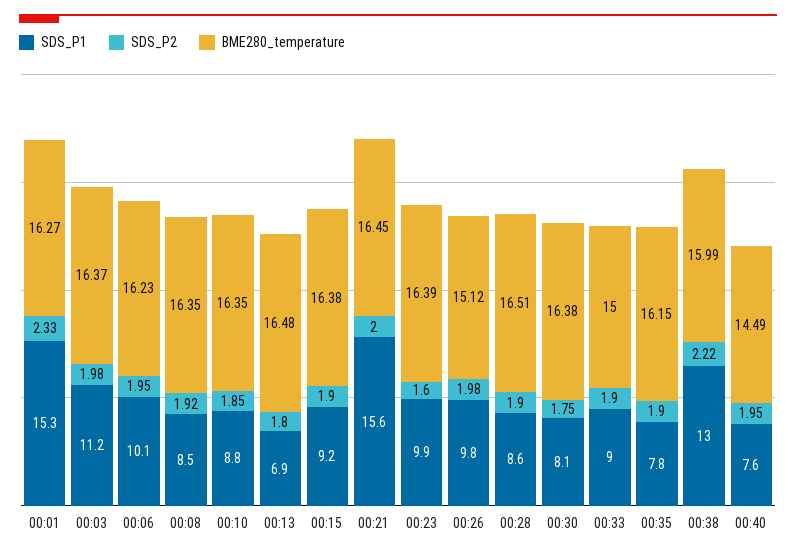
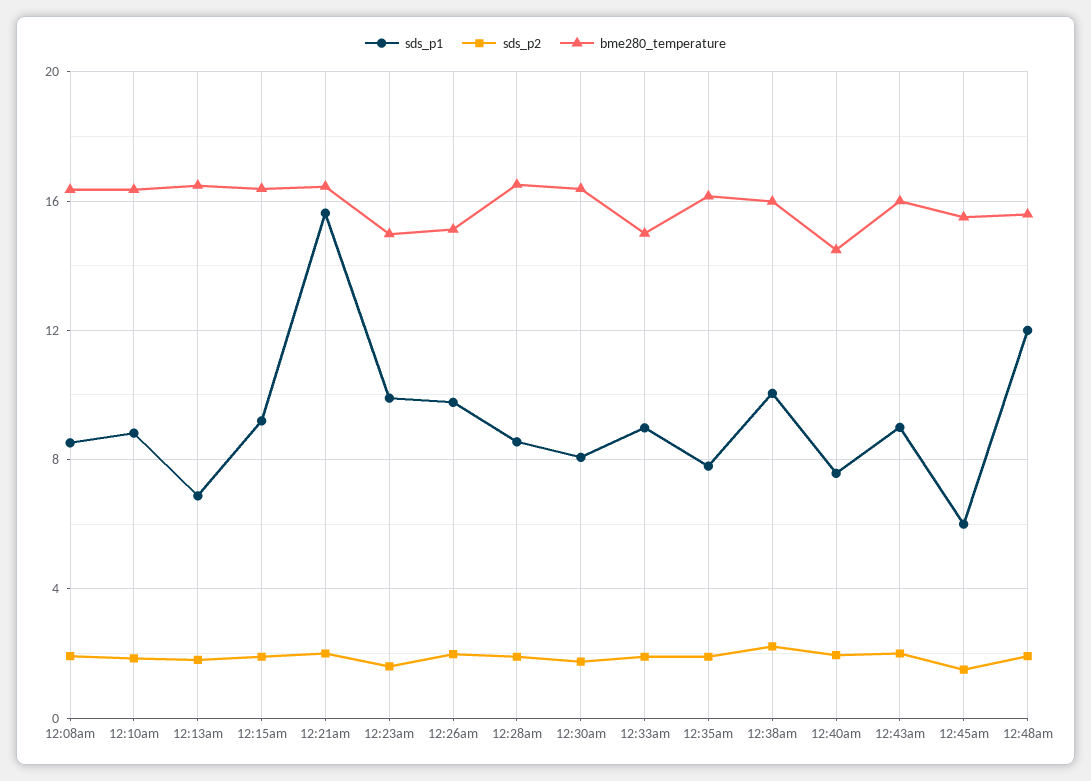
SDS_P1, 00:01: 15.3 -> none
SDS_P2, 00:01: 2.33 -> none
BME280_temperature, 00:01: 16.27 -> none
SDS_P1, 00:03: 11.2 -> none
SDS_P2, 00:03: 1.98 -> none
BME280_temperature, 00:03: 16.37 -> none
SDS_P1, 00:06: 10.1 -> none
SDS_P2, 00:06: 1.95 -> none
BME280_temperature, 00:06: 16.23 -> none
BME280_temperature, 00:23: 16.39 -> 15
SDS_P1, 00:38: 13 -> 10
SDS_P1, 12:43am: none -> 9
SDS_P2, 12:43am: none -> 2
BME280_temperature, 12:43am: none -> 16
SDS_P1, 12:45am: none -> 6
SDS_P2, 12:45am: none -> 1.5
BME280_temperature, 12:45am: none -> 15.5
SDS_P1, 12:48am: none -> 12
SDS_P2, 12:48am: none -> 2
BME280_temperature, 12:48am: none -> 15.5

